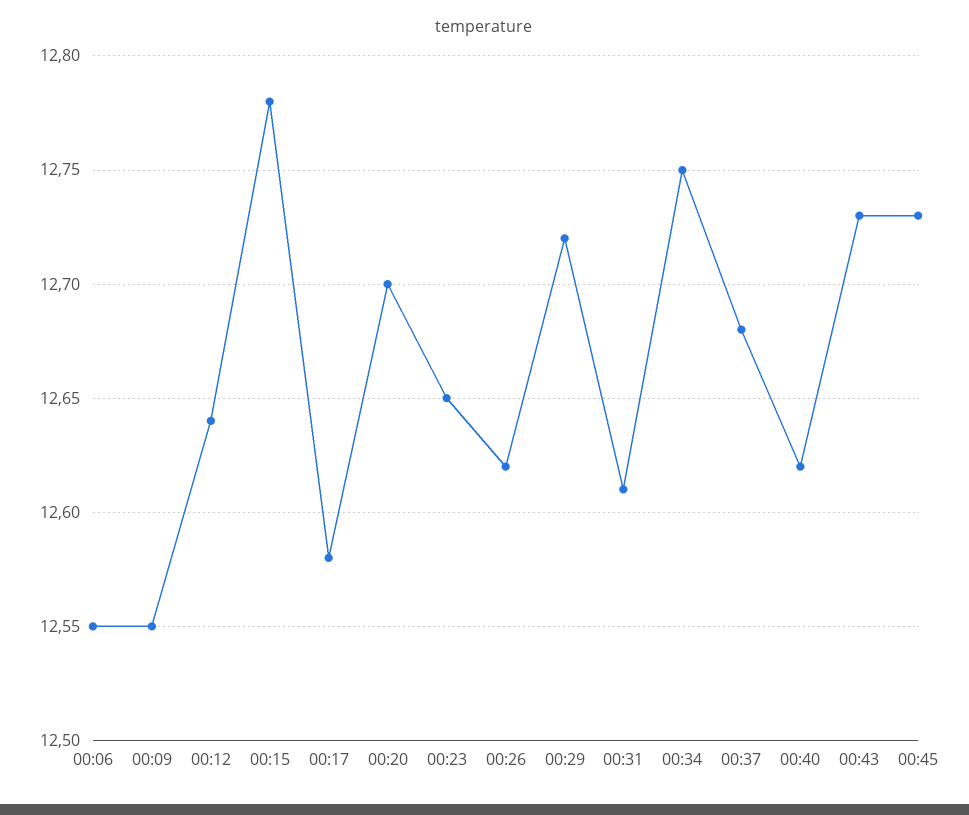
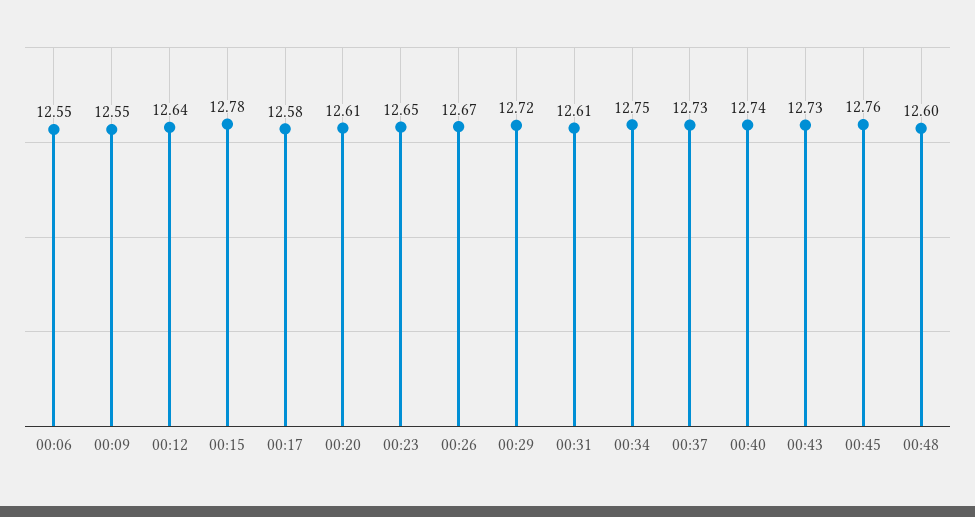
00:20: 12.7 -> 12.61
00:26: 12.62 -> 12.67
00:37: 12.68 -> 12.73
00:40: 12.62 -> 12.74
00:45: 12.73 -> 12.76
00:48: none -> 12.6

